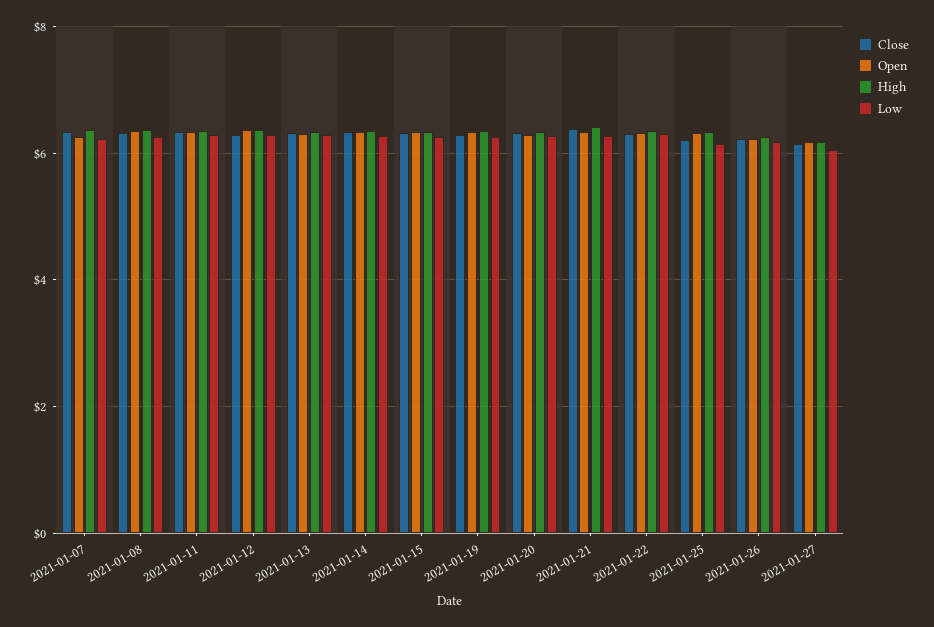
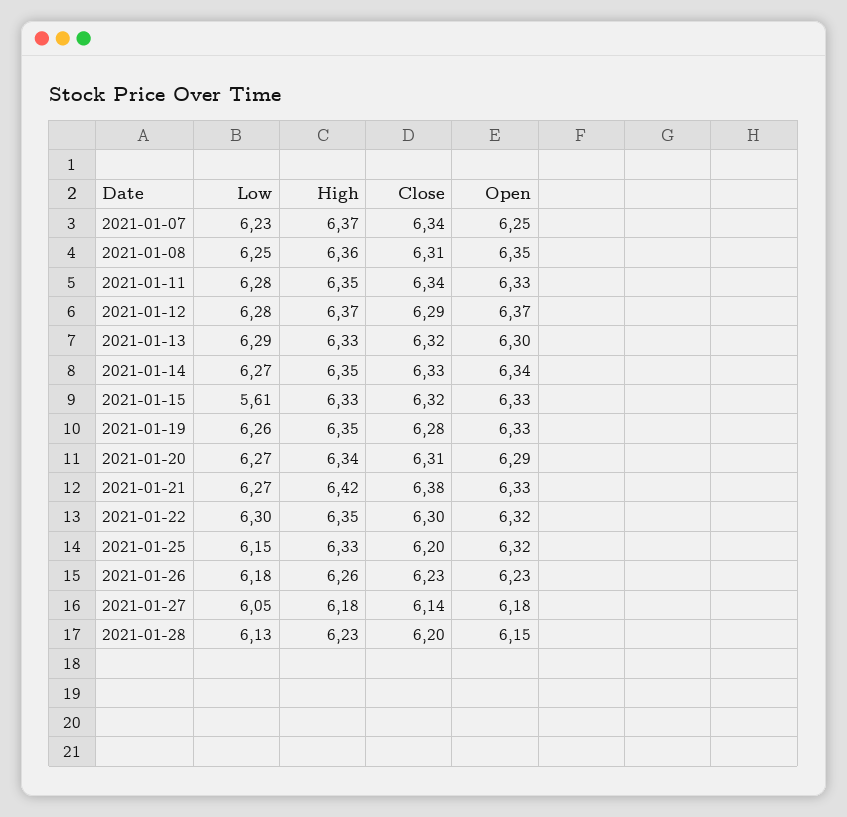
Low, 2021-01-15: 6.2 -> 5.61
Low, 2021-01-28: none -> 6.13
High, 2021-01-28: none -> 6.23
Close, 2021-01-28: none -> 6.2
Open, 2021-01-28: none -> 6.15

